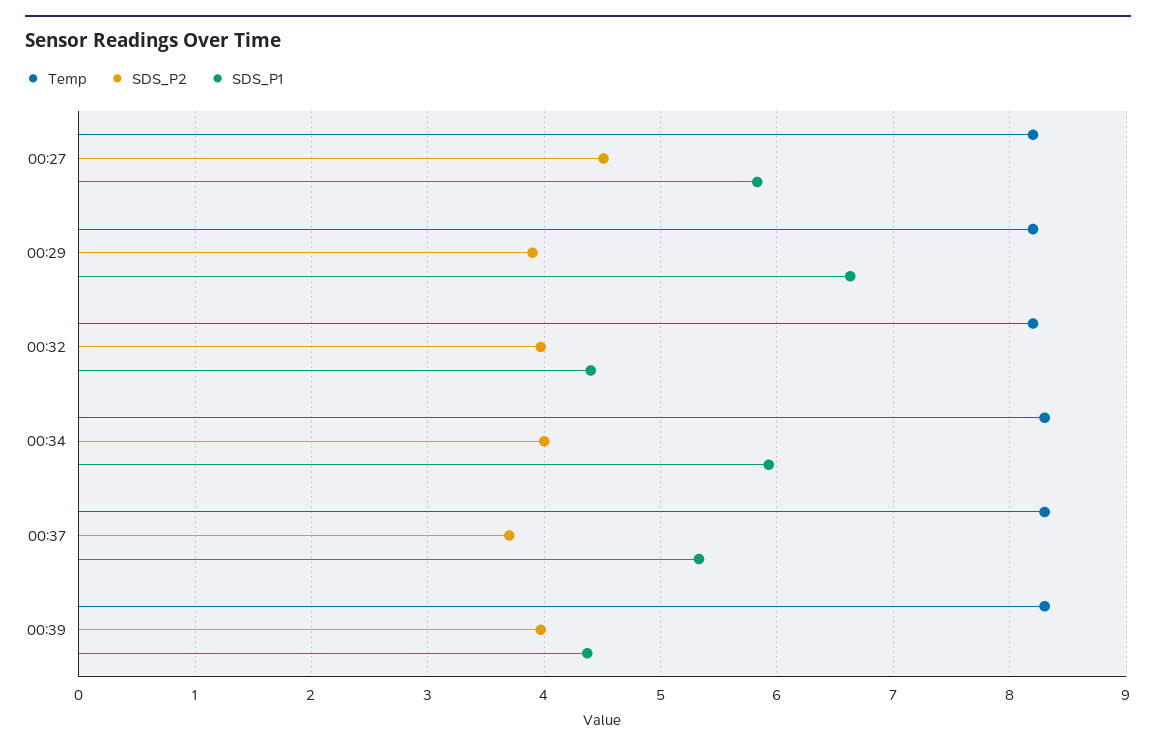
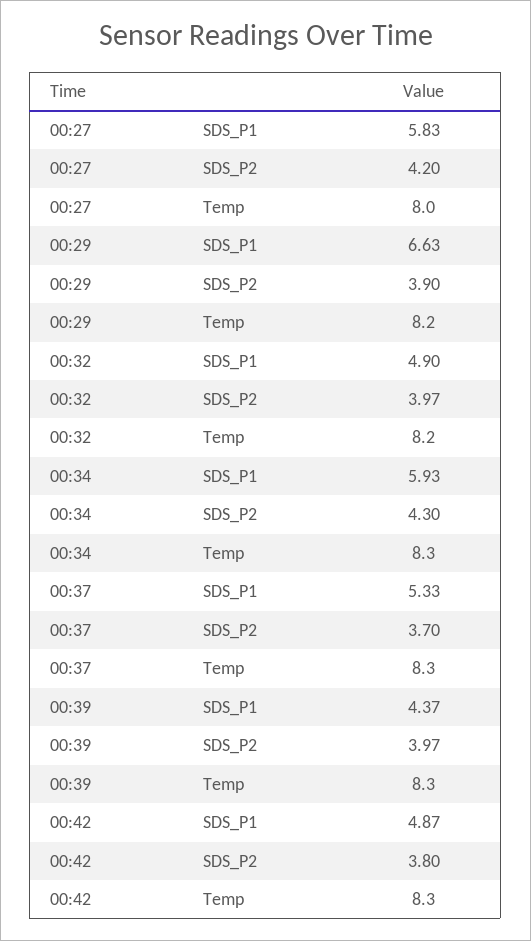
Temp, 00:27: 8.2 -> 8
SDS_P2, 00:27: 4.5 -> 4.2
SDS_P1, 00:32: 4.4 -> 4.9
SDS_P2, 00:34: 4 -> 4.3
SDS_P1, 00:42: none -> 4.87
SDS_P2, 00:42: none -> 3.8
Temp, 00:42: none -> 8.3

